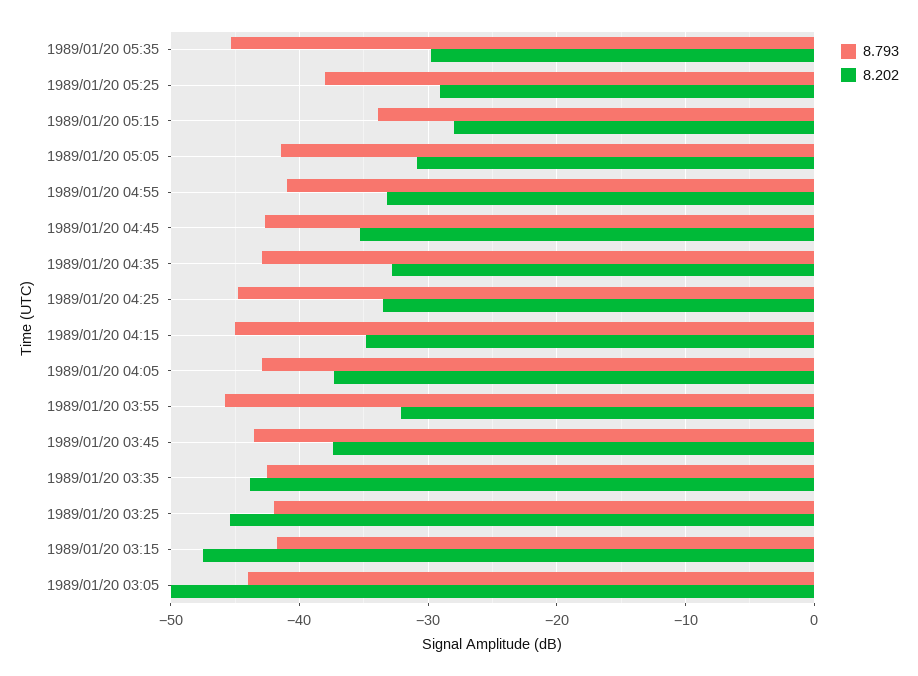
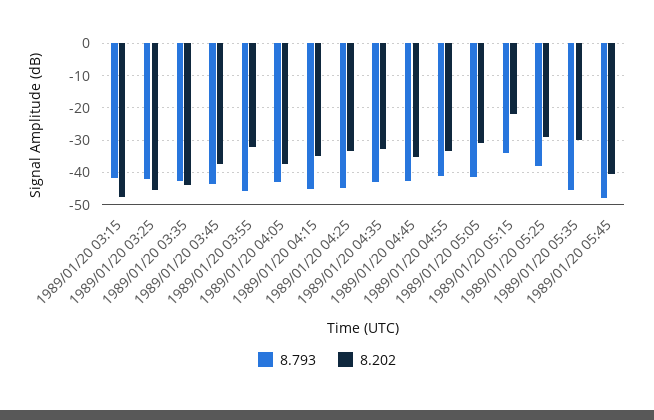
8.202, 1989/01/20 05:15: -28 -> -22
8.793, 1989/01/20 03:05: -44 -> none
8.202, 1989/01/20 03:05: -50 -> none
8.793, 1989/01/20 05:45: none -> -48
8.202, 1989/01/20 05:45: none -> -40

